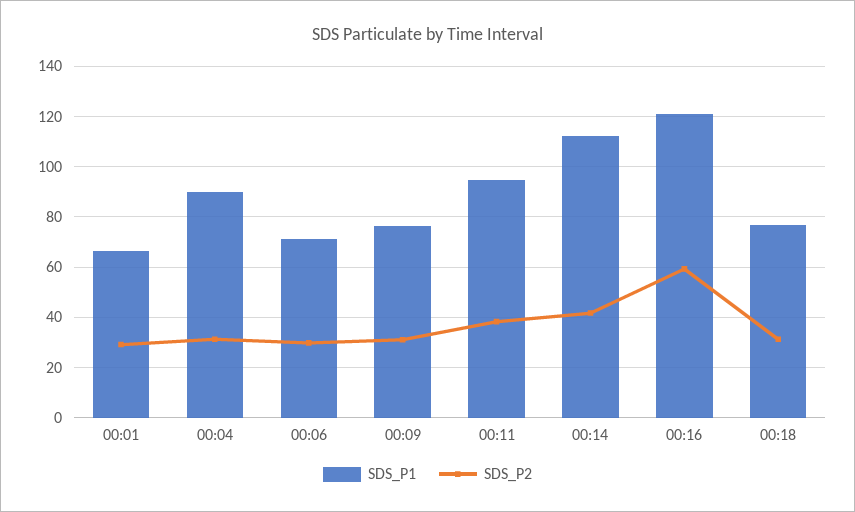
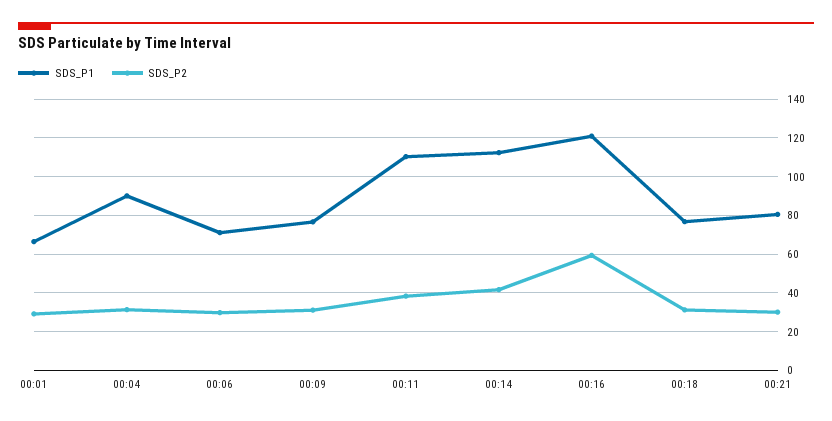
SDS_P1, 00:11: 95 -> 110
SDS_P1, 00:21: none -> 80
SDS_P2, 00:21: none -> 30

